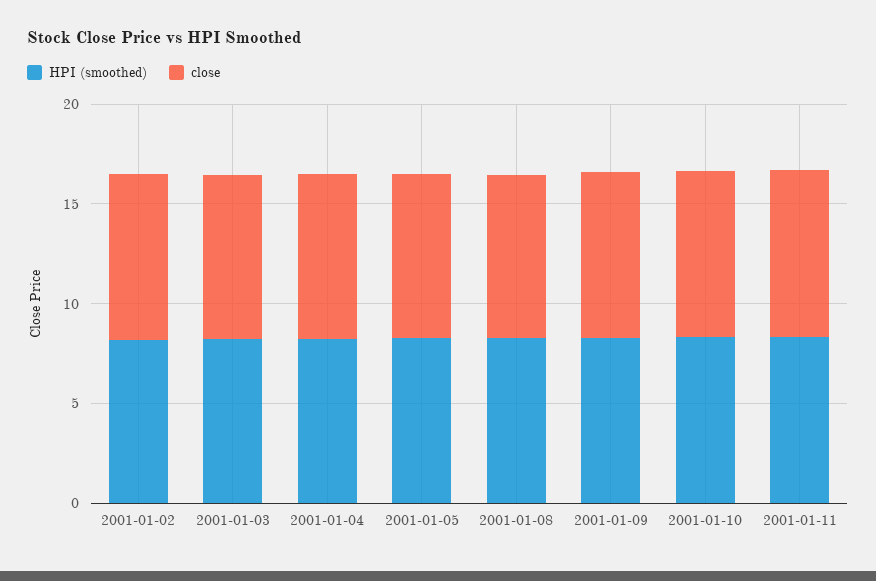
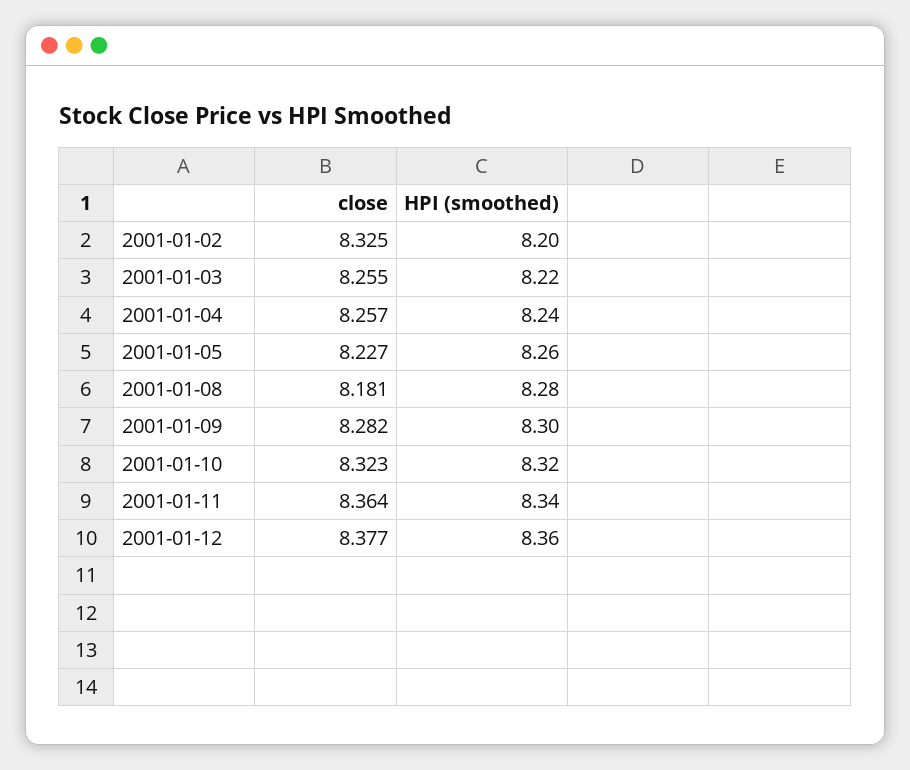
close, 2001-01-12: none -> 8.377
HPI (smoothed), 2001-01-12: none -> 8.36

